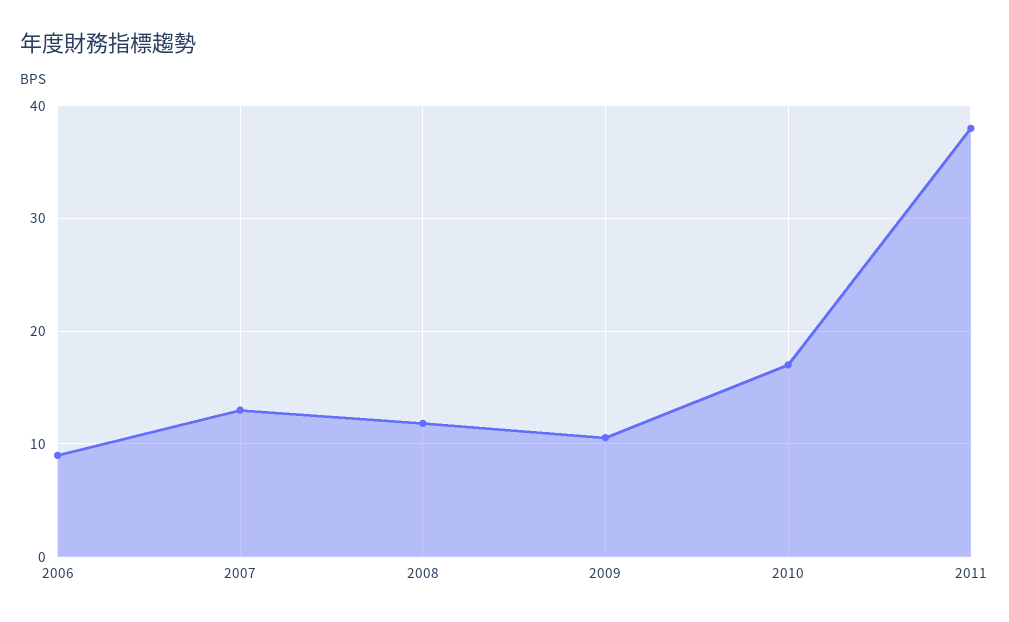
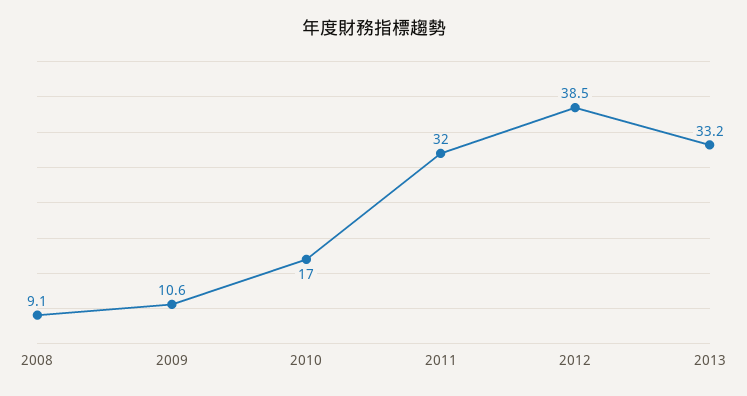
2006: 9 -> none
2007: 13 -> none
2008: 12 -> 9.1
2011: 38 -> 32
2012: none -> 38.5
2013: none -> 33.2

